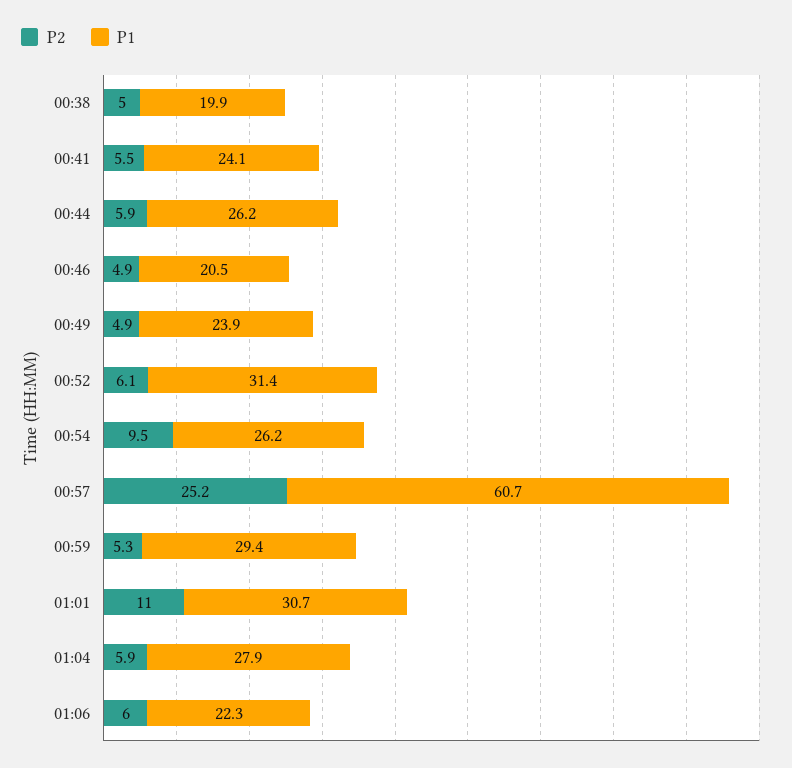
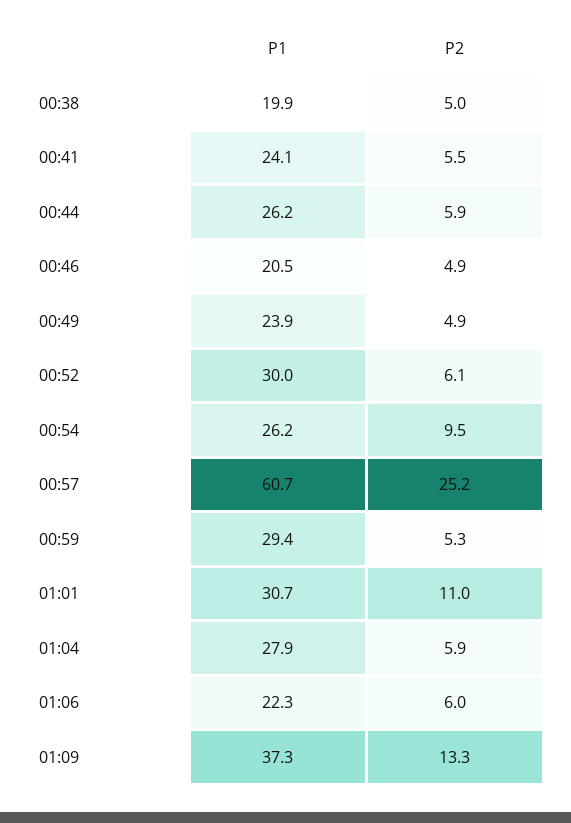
P1, 00:52: 31.4 -> 30
P1, 01:09: none -> 37.3
P2, 01:09: none -> 13.3

